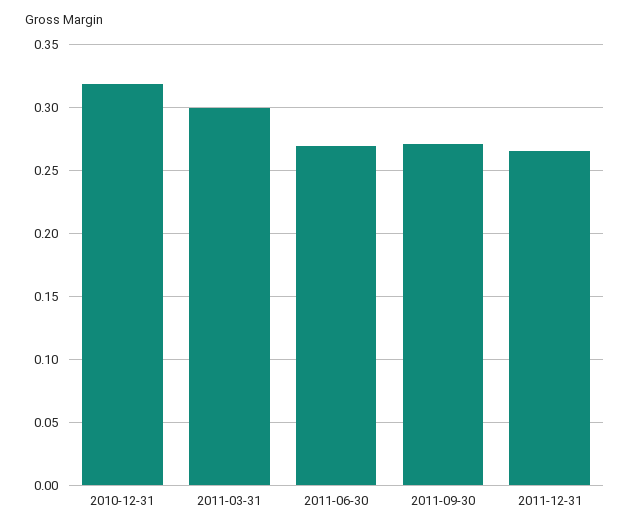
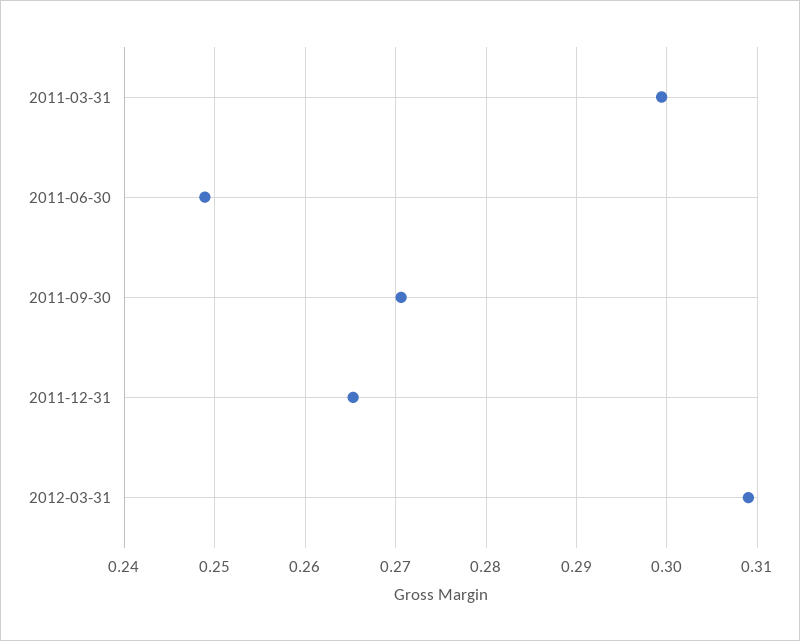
2010-12-31: 0.32 -> none
2011-06-30: 0.27 -> 0.249
2012-03-31: none -> 0.309

